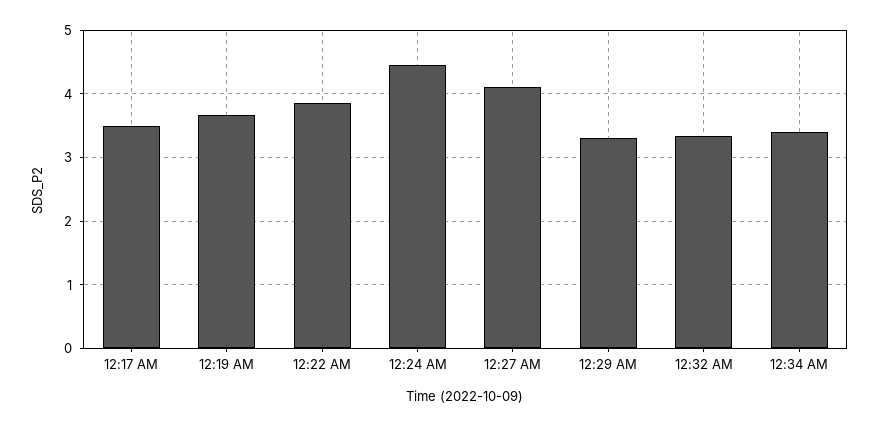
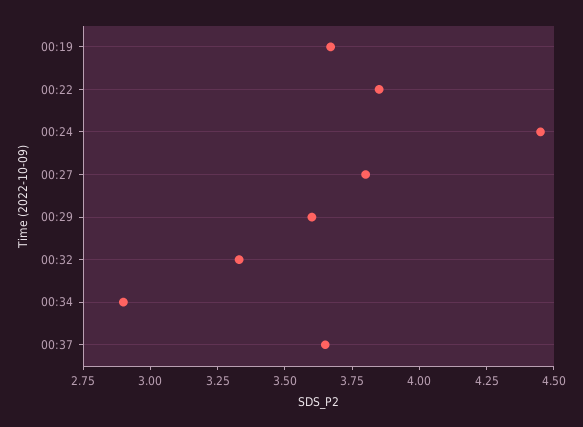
12:17 AM: 3.5 -> none
12:27 AM: 4.1 -> 3.8
12:29 AM: 3.3 -> 3.6
12:34 AM: 3.4 -> 2.9
00:37: none -> 3.65

